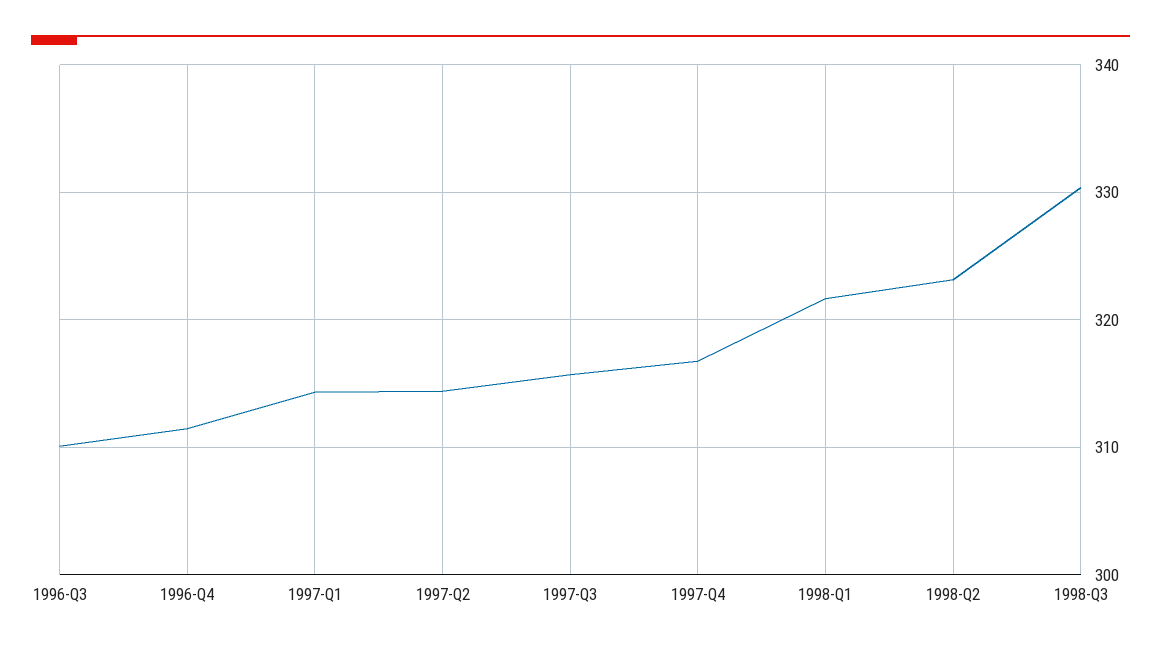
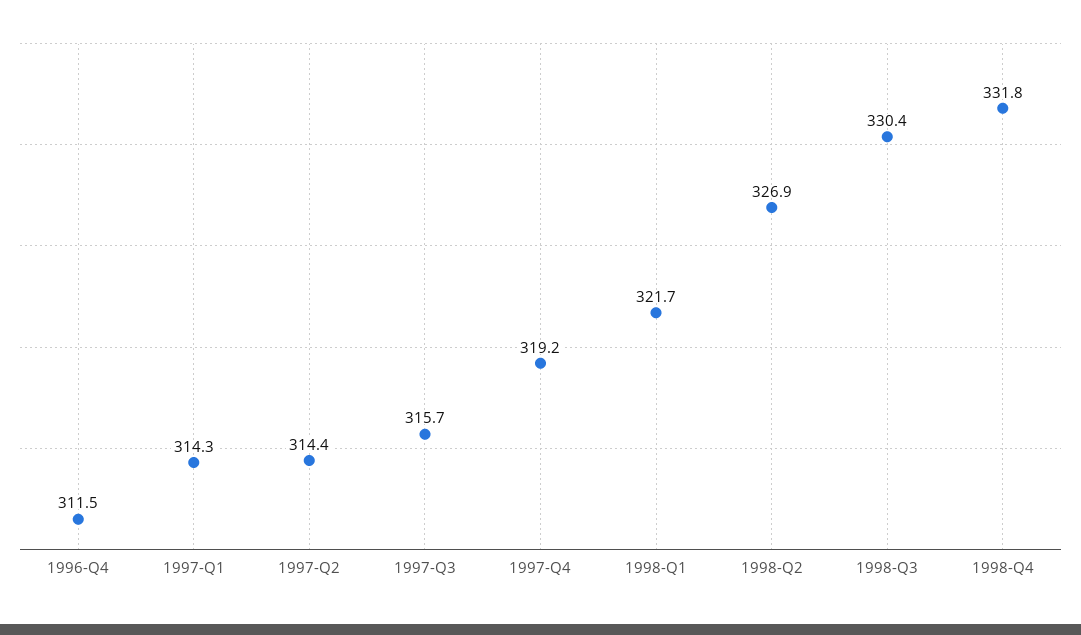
1996-Q3: 310 -> none
1997-Q4: 317 -> 319.2
1998-Q2: 323 -> 326.9
1998-Q4: none -> 331.8

